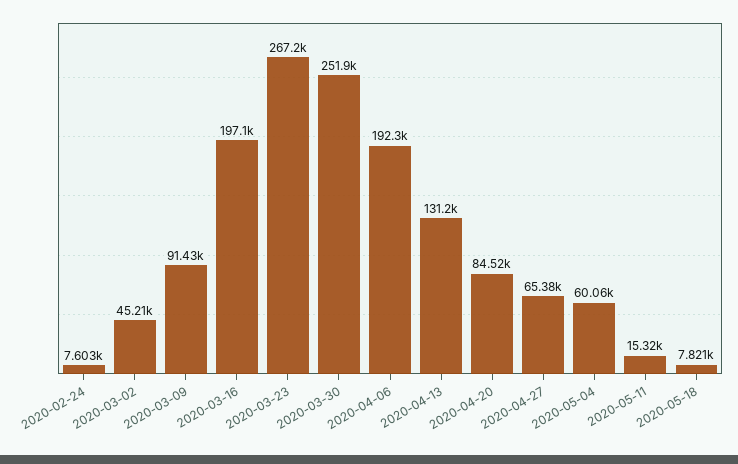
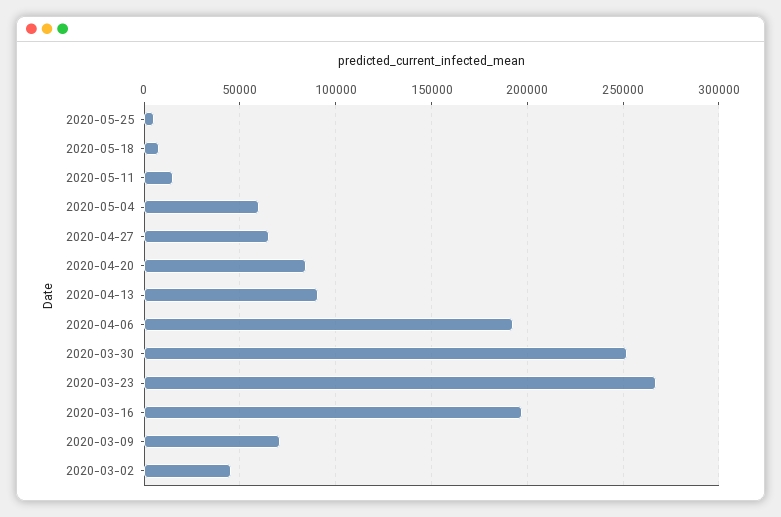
2020-02-24: 7603 -> none
2020-03-09: 91430 -> 70000
2020-04-13: 131200 -> 90000
2020-05-25: none -> 5000

